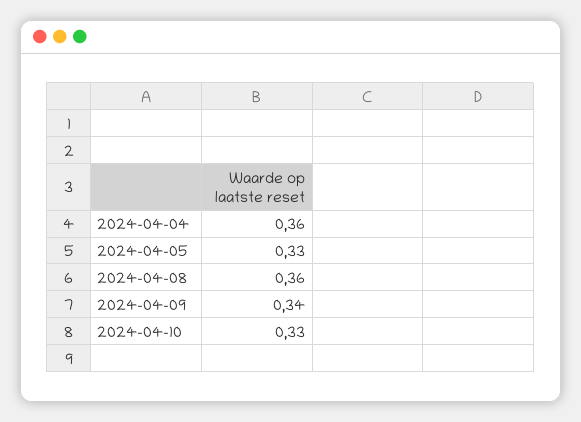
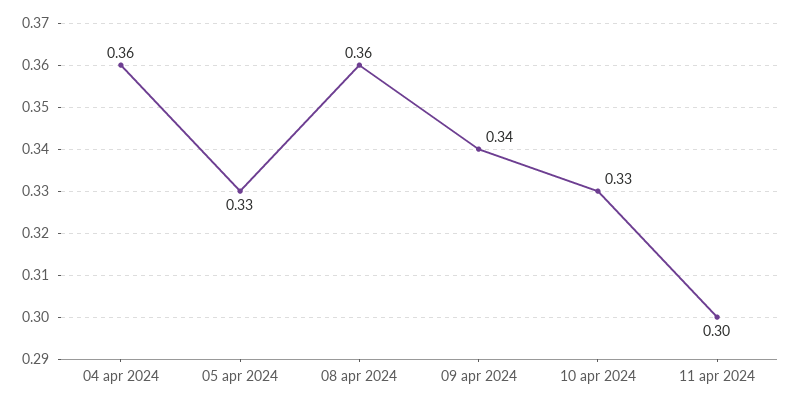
11 apr 2024: none -> 0.3

